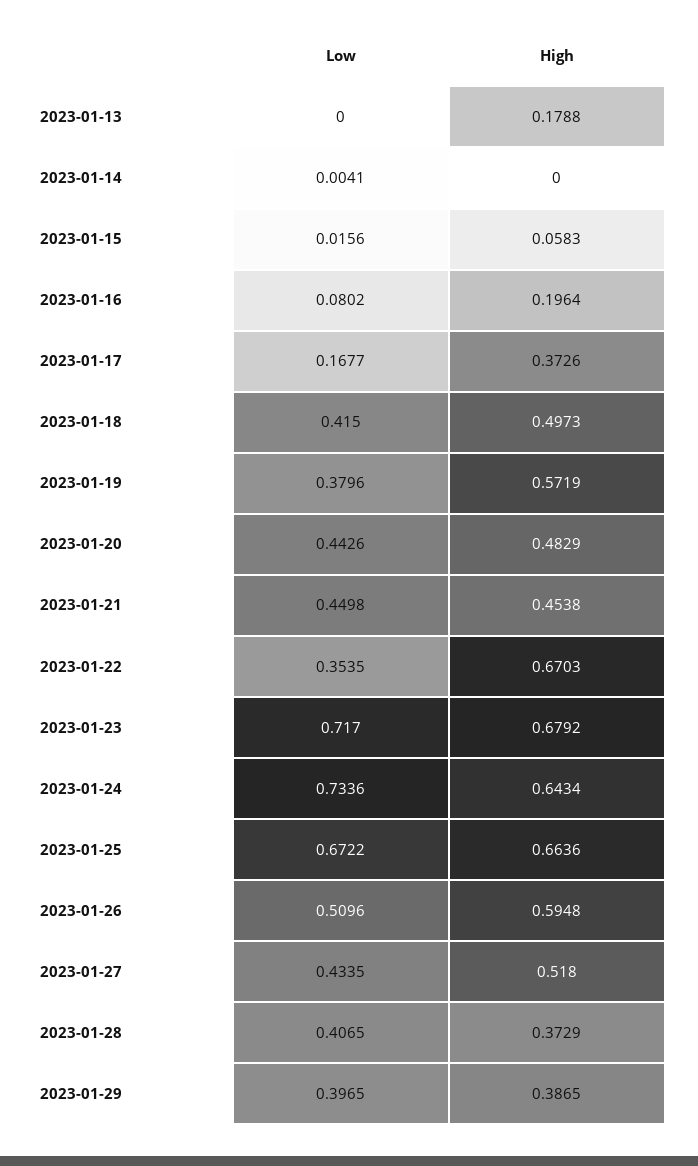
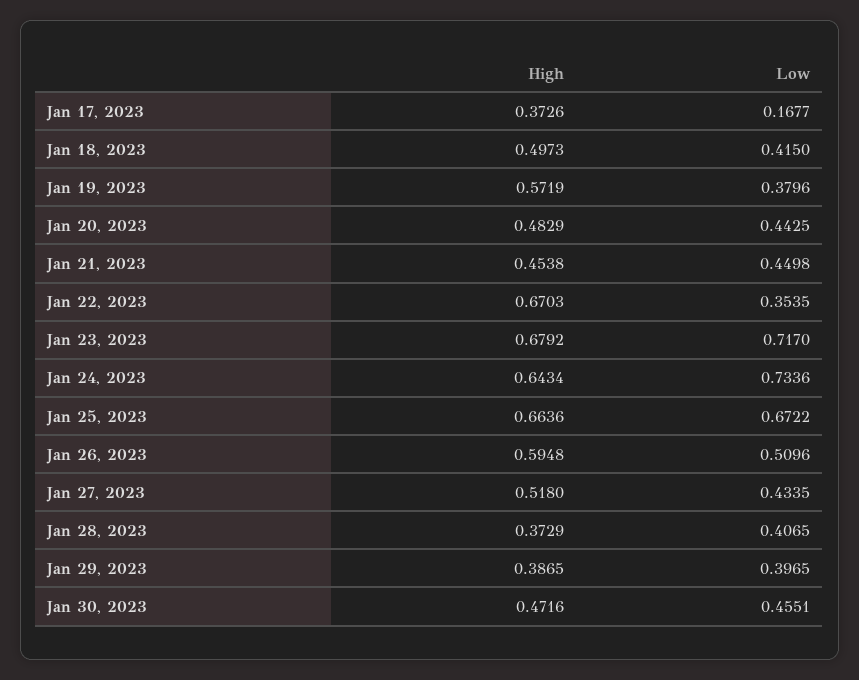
Low, 2023-01-13: 0 -> none
High, 2023-01-13: 0.1788 -> none
Low, 2023-01-14: 0.0041 -> none
High, 2023-01-14: 0 -> none
Low, 2023-01-15: 0.0156 -> none
High, 2023-01-15: 0.0583 -> none
Low, 2023-01-16: 0.0802 -> none
High, 2023-01-16: 0.1964 -> none
Low, 2023-01-20: 0.4426 -> 0.4425
High, Jan 30, 2023: none -> 0.4716
Low, Jan 30, 2023: none -> 0.4551

